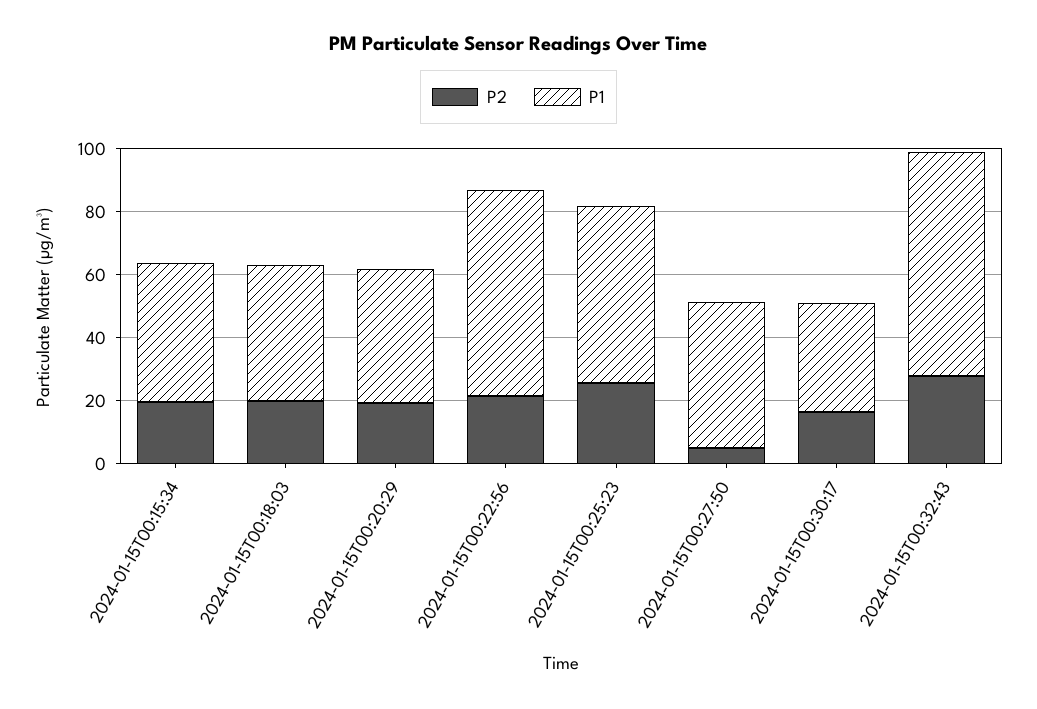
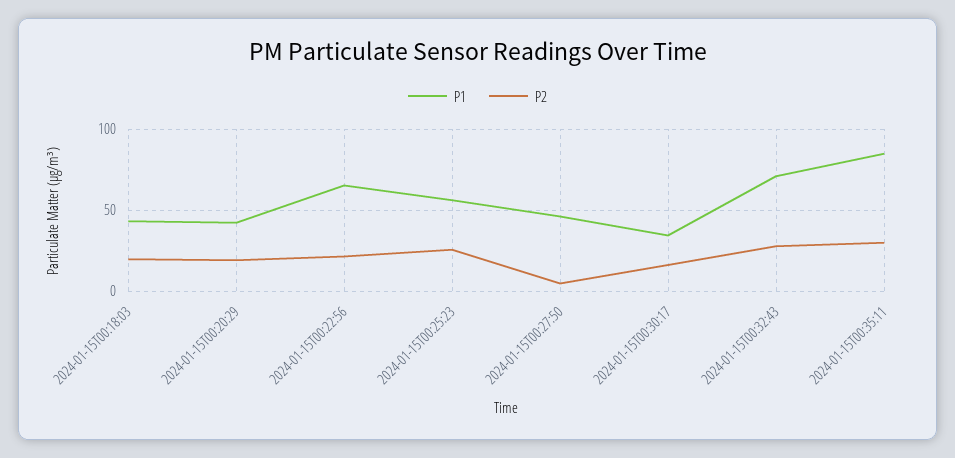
P2, 2024-01-15T00:15:34: 20 -> none
P1, 2024-01-15T00:15:34: 45 -> none
P1, 2024-01-15T00:35:11: none -> 85
P2, 2024-01-15T00:35:11: none -> 30

